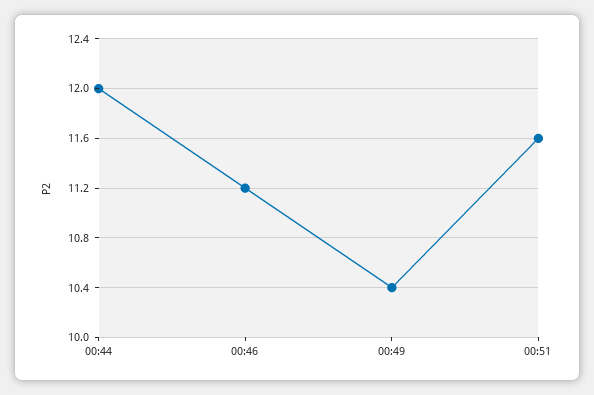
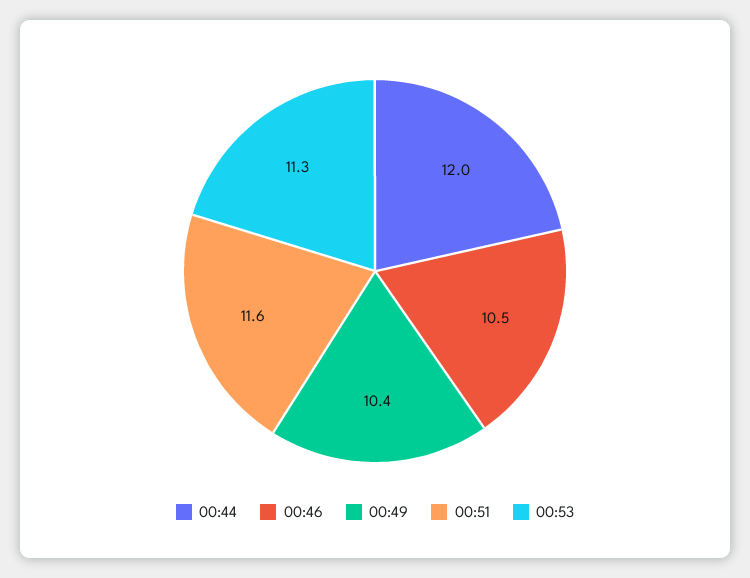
00:46: 11.2 -> 10.5
00:53: none -> 11.3

